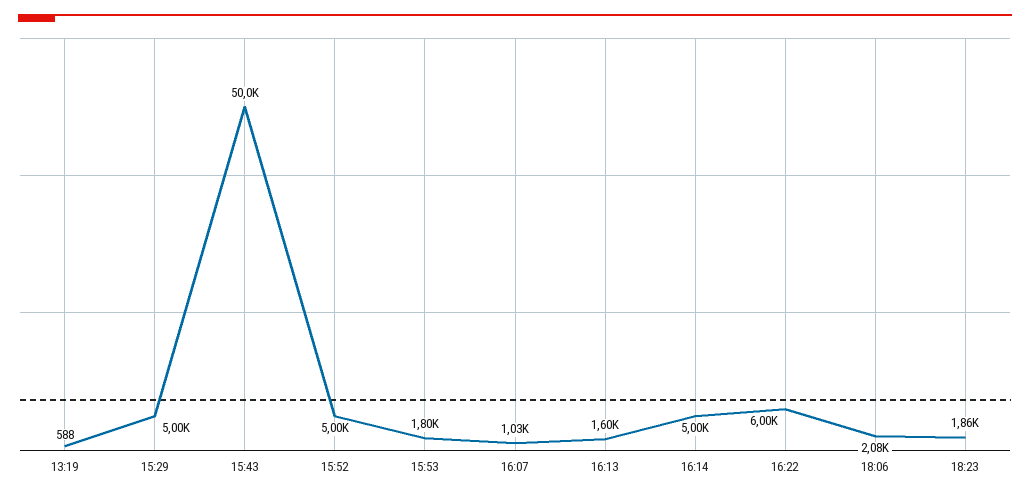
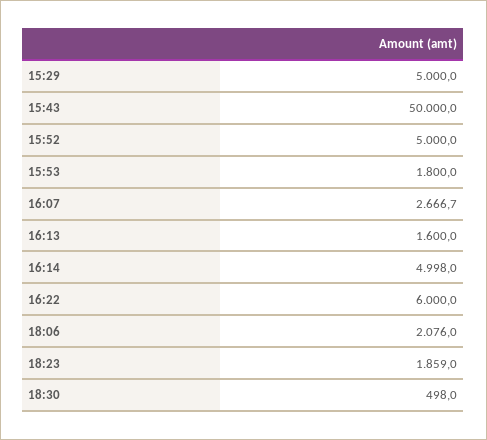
13:19: 588 -> none
16:07: 1030 -> 2666.7
18:30: none -> 498

